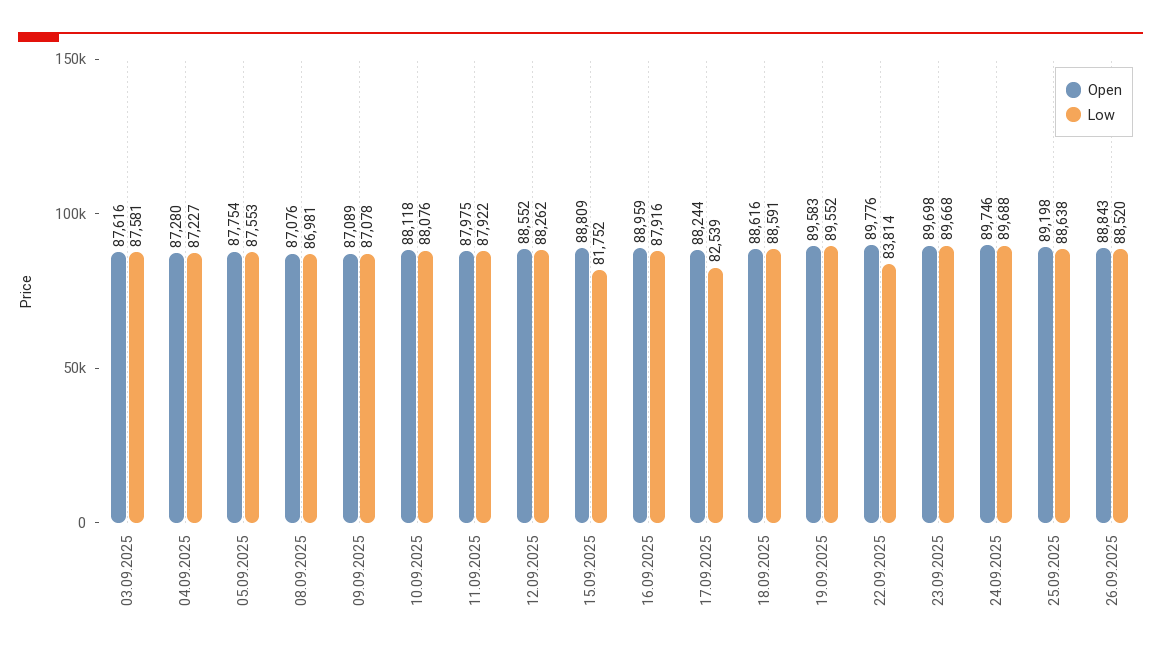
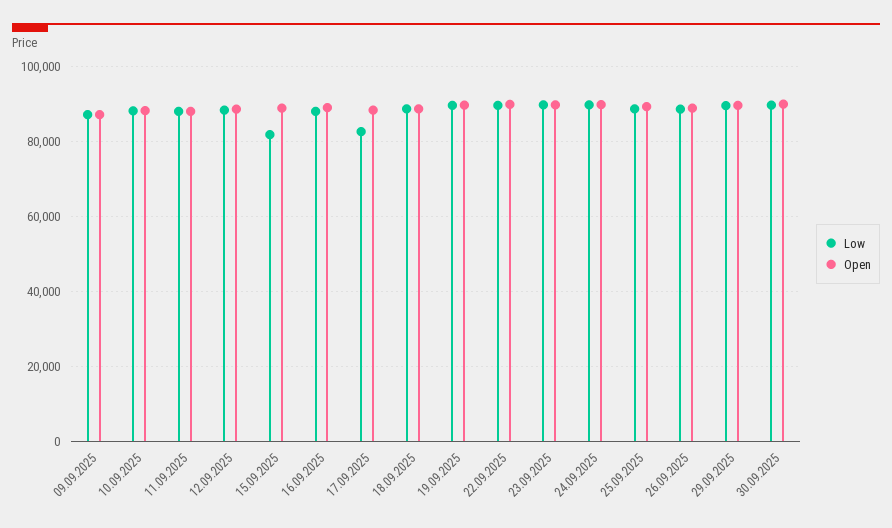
Open, 03.09.2025: 87616 -> none
Low, 03.09.2025: 87581 -> none
Open, 04.09.2025: 87280 -> none
Low, 04.09.2025: 87227 -> none
Open, 05.09.2025: 87754 -> none
Low, 05.09.2025: 87553 -> none
Open, 08.09.2025: 87076 -> none
Low, 08.09.2025: 86981 -> none
Low, 22.09.2025: 83814 -> 90000
Low, 29.09.2025: none -> 90000
Open, 29.09.2025: none -> 90000
Low, 30.09.2025: none -> 90000
Open, 30.09.2025: none -> 90000

